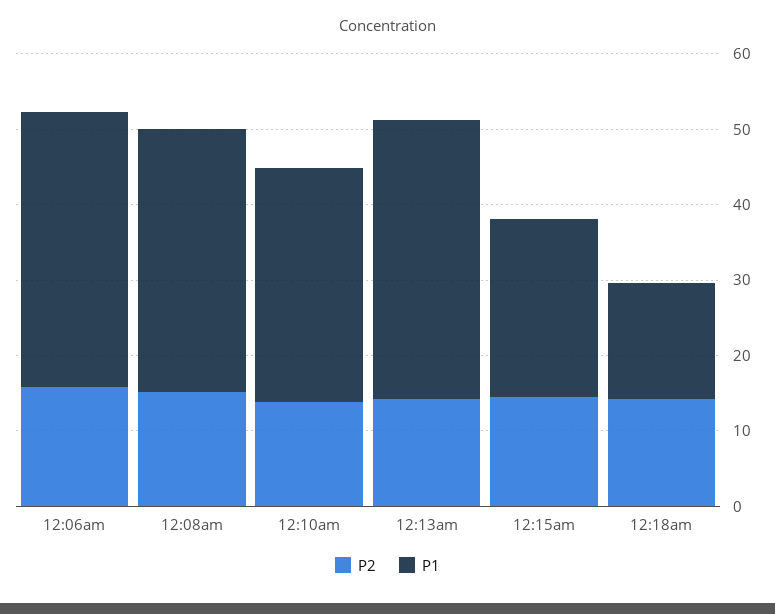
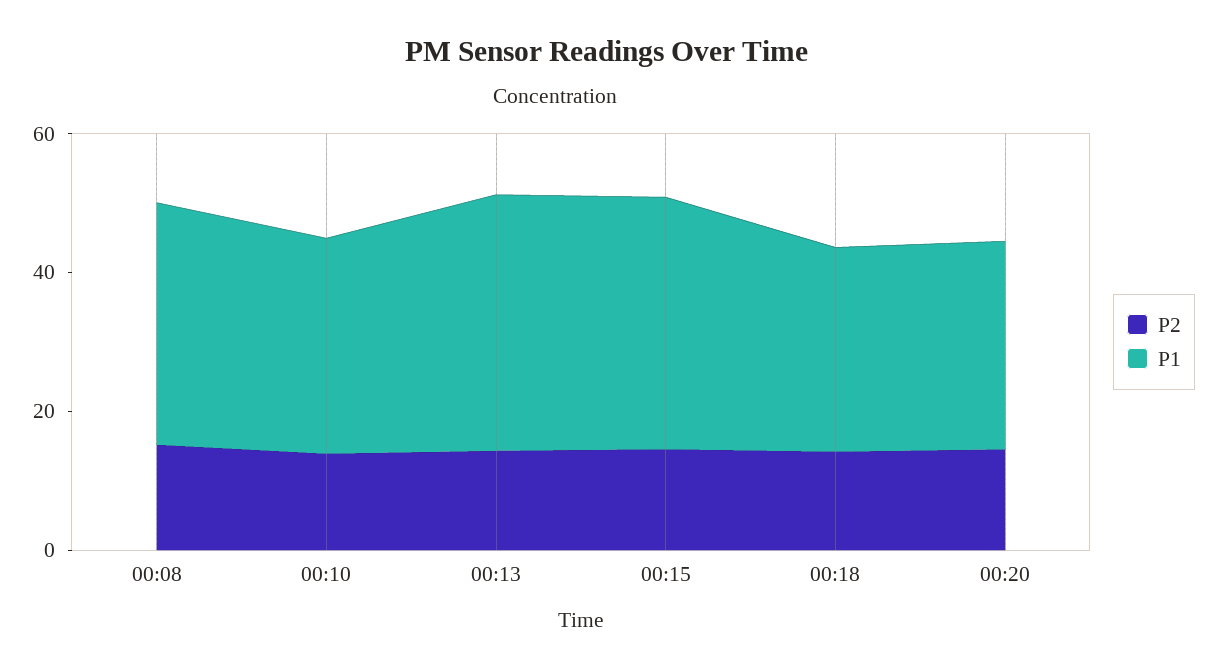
P2, 12:06am: 16 -> none
P1, 12:06am: 36 -> none
P1, 12:15am: 24 -> 35
P1, 12:18am: 16 -> 30
P2, 00:20: none -> 15
P1, 00:20: none -> 30

